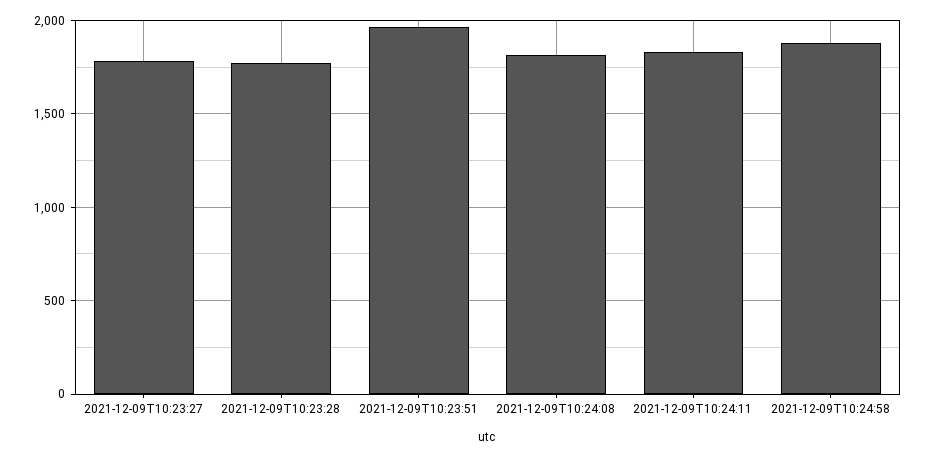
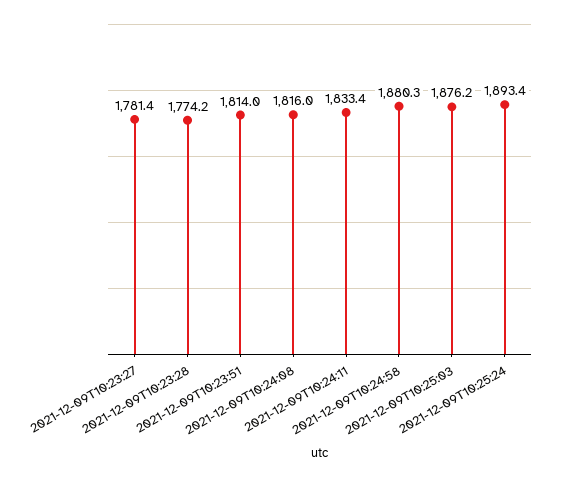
2021-12-09T10:23:51: 1950 -> 1814
2021-12-09T10:25:03: none -> 1876.2
2021-12-09T10:25:24: none -> 1893.4

